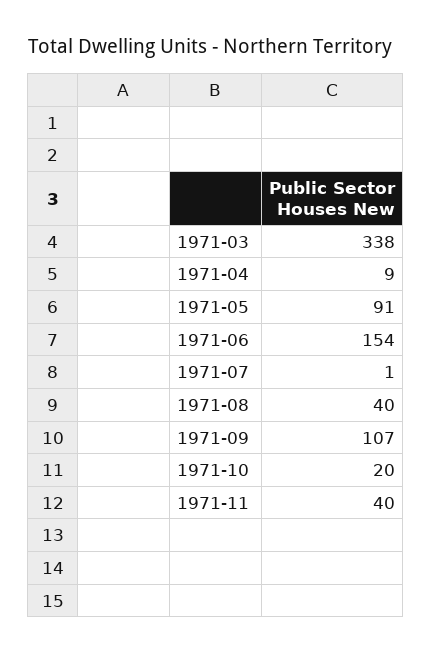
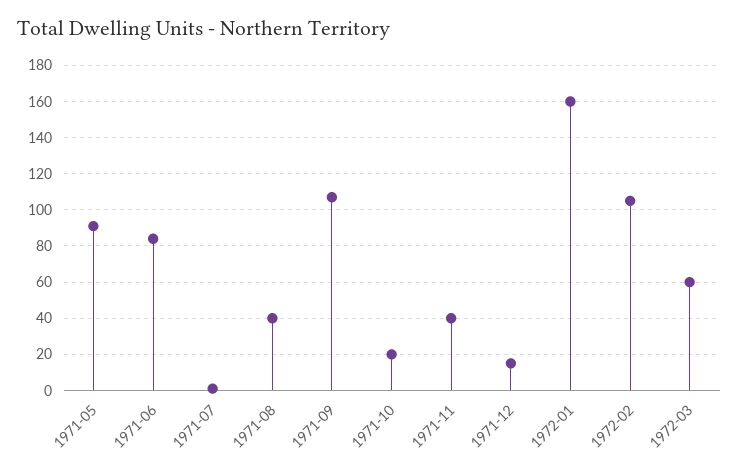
1971-03: 338 -> none
1971-04: 9 -> none
1971-06: 154 -> 85
1971-12: none -> 15
1972-01: none -> 160
1972-02: none -> 105
1972-03: none -> 60

